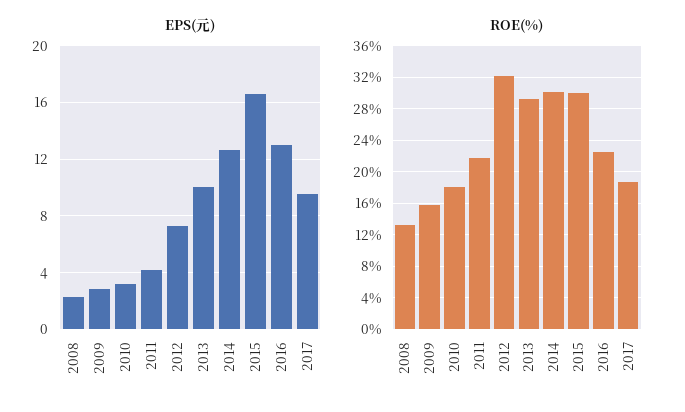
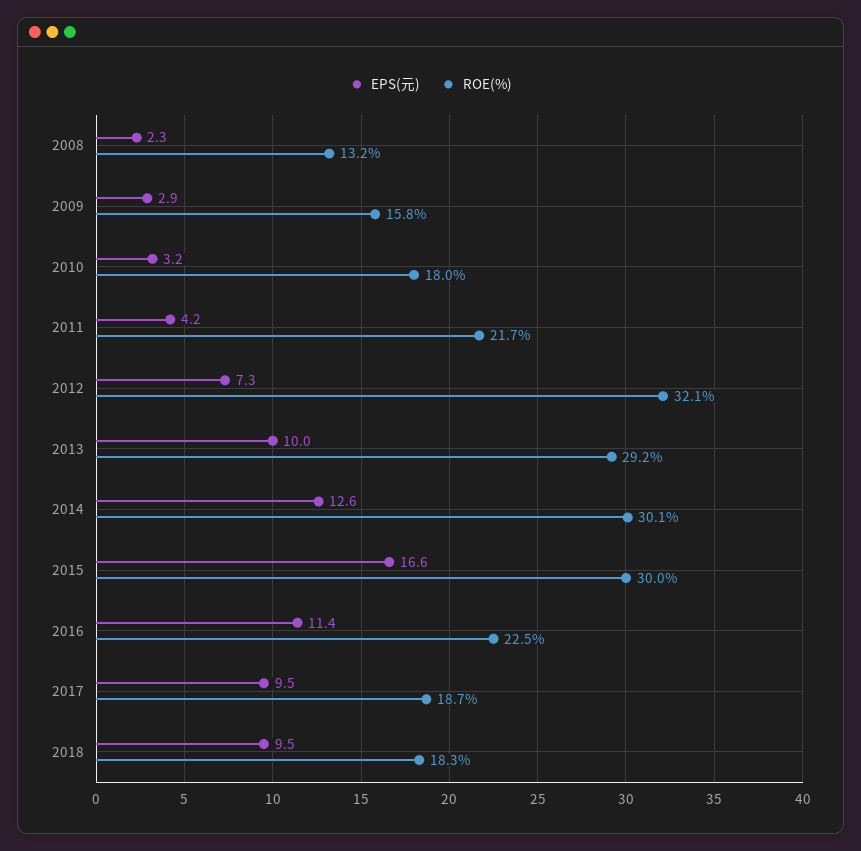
EPS(元), 2016: 13 -> 11.4
EPS(元), 2018: none -> 9.5
ROE(%), 2018: none -> 18.3

